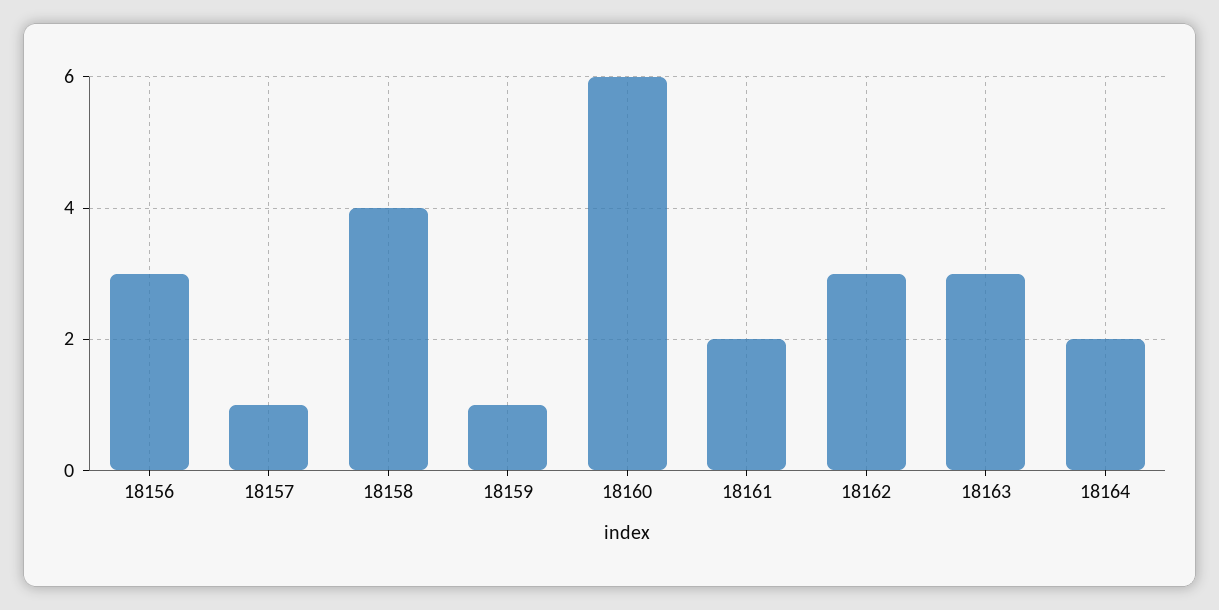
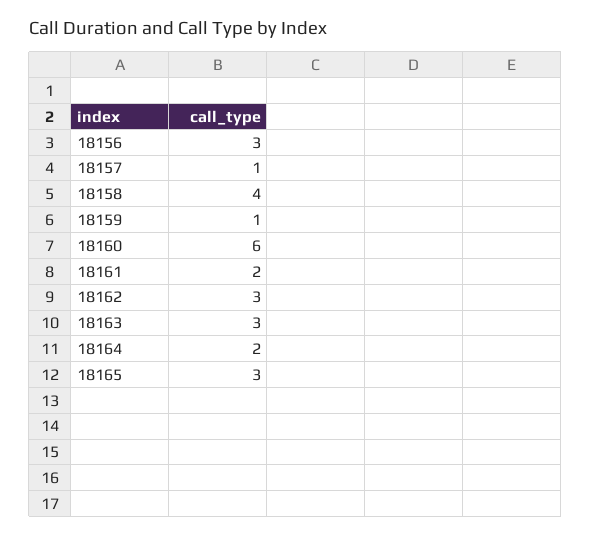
18165: none -> 3

